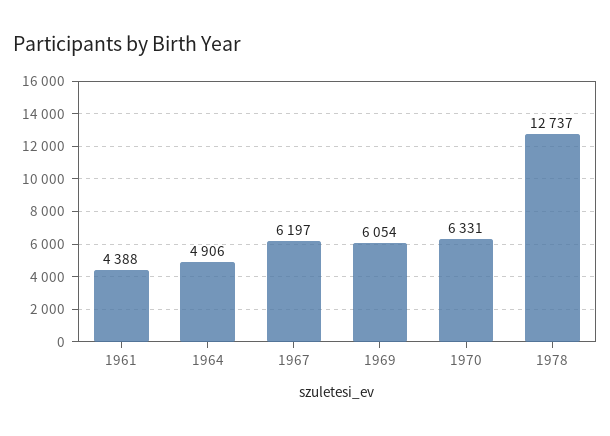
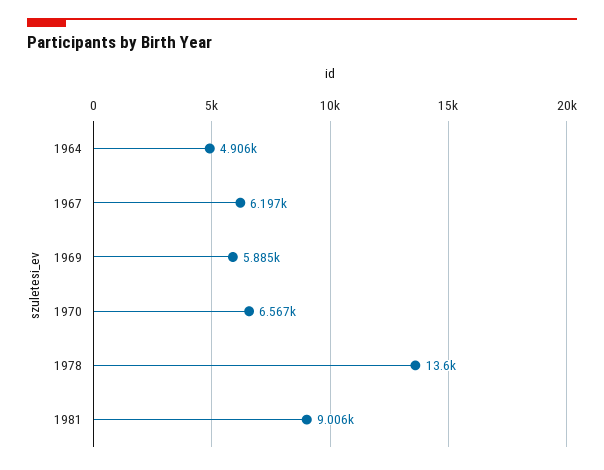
1961: 4388 -> none
1969: 6054 -> 5885
1970: 6331 -> 6567
1978: 12737 -> 13600
1981: none -> 9006

